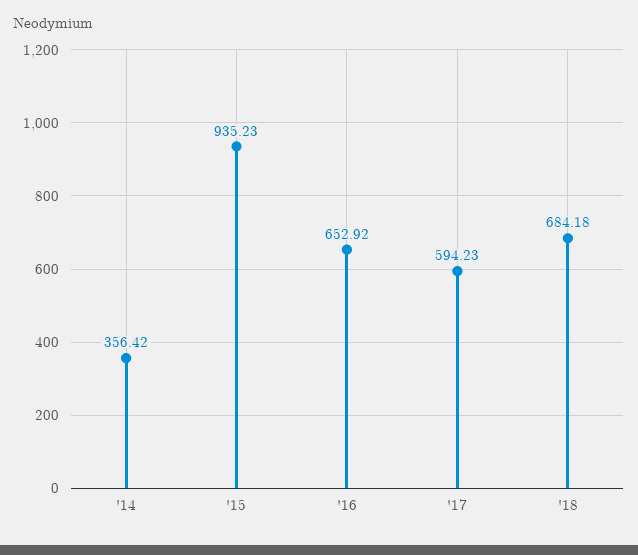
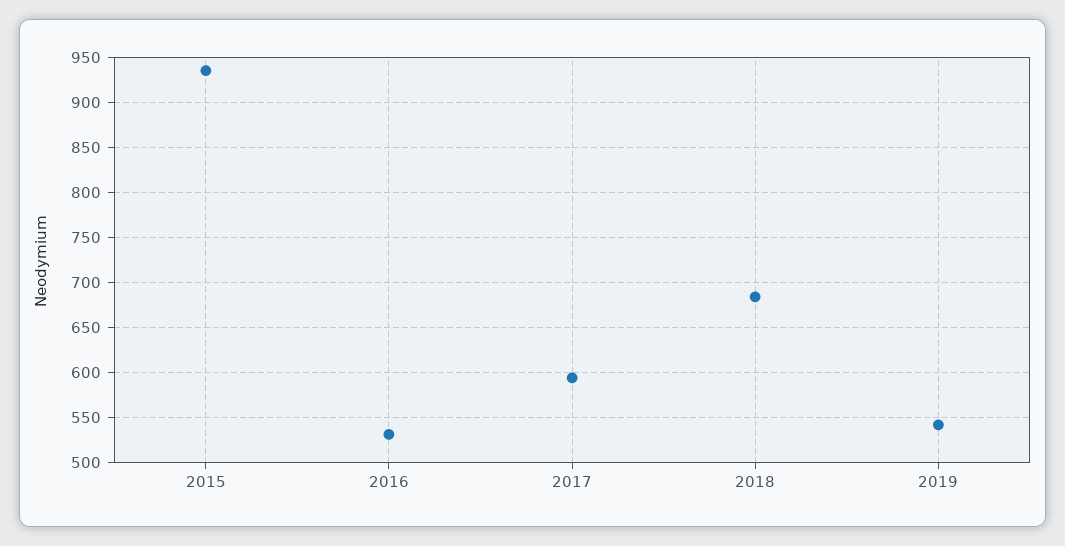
'14: 356.42 -> none
'16: 652.92 -> 530
2019: none -> 540

